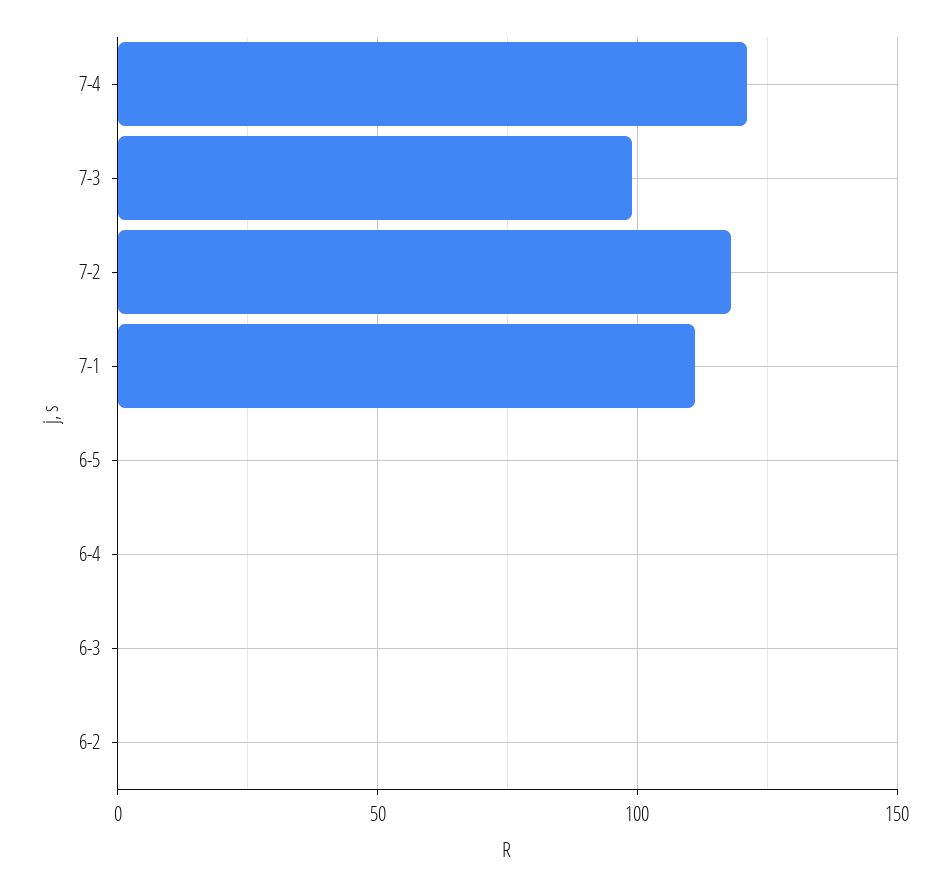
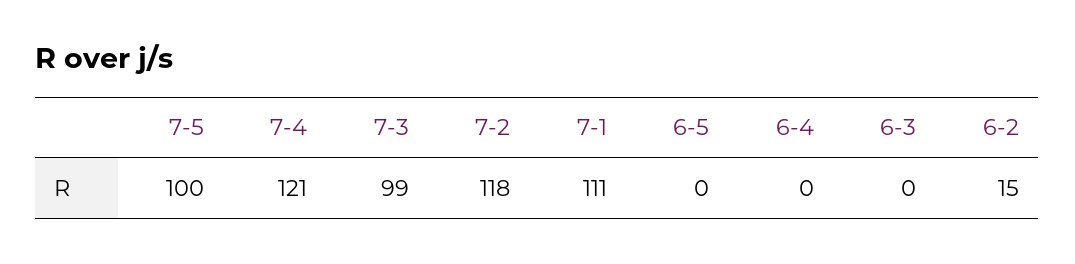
6-2: 0 -> 15
7-5: none -> 100

